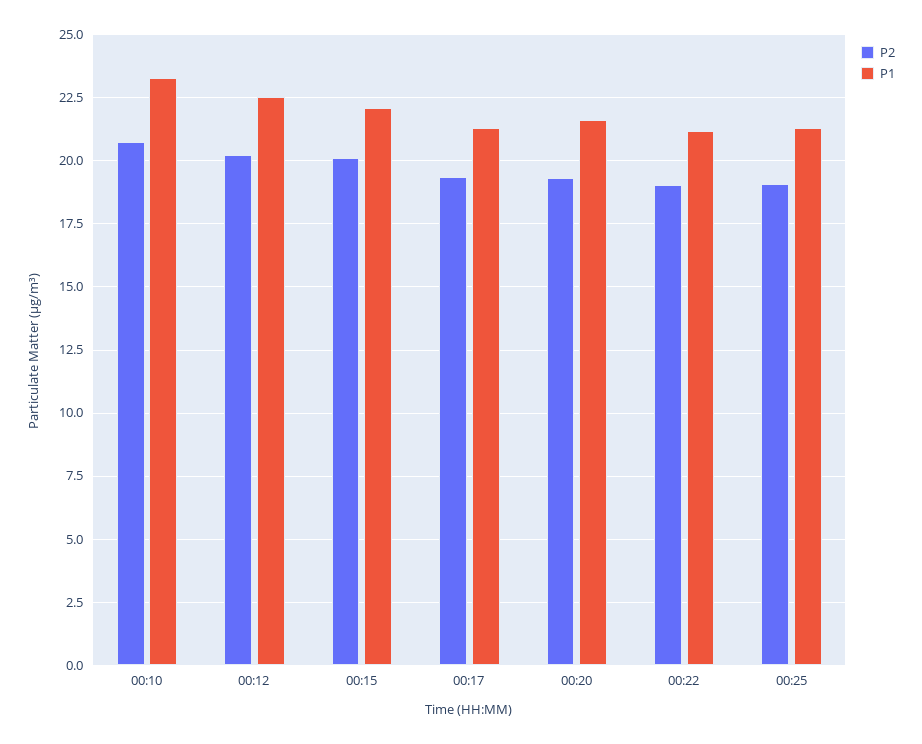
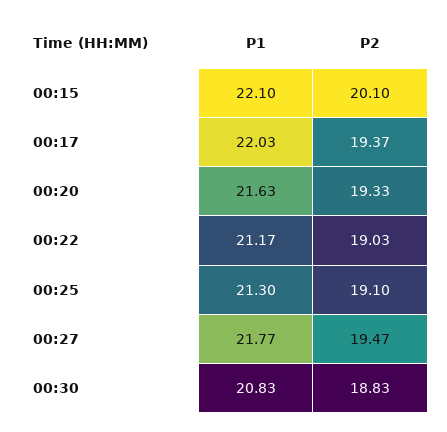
P2, 00:10: 20.75 -> none
P1, 00:10: 23.25 -> none
P2, 00:12: 20.25 -> none
P1, 00:12: 22.5 -> none
P1, 00:17: 21.25 -> 22.03
P1, 00:27: none -> 21.77
P2, 00:27: none -> 19.47
P1, 00:30: none -> 20.83
P2, 00:30: none -> 18.83

